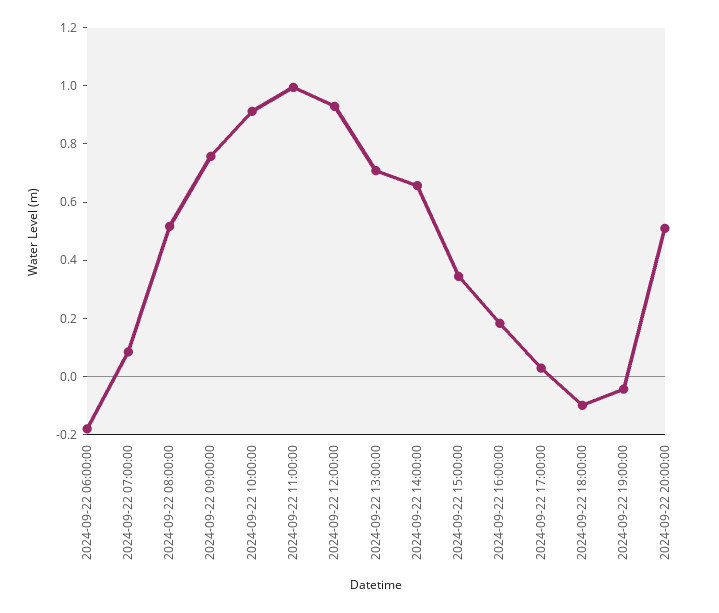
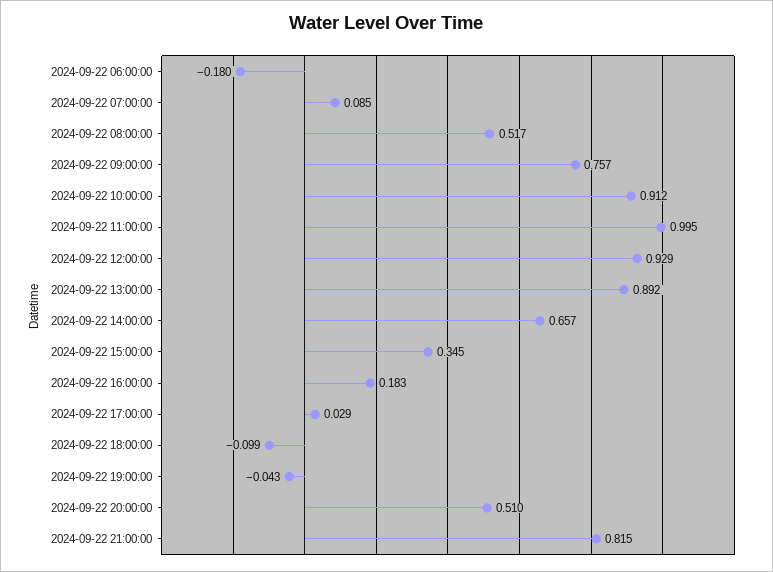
2024-09-22 13:00:00: 0.7 -> 0.892
2024-09-22 21:00:00: none -> 0.815

